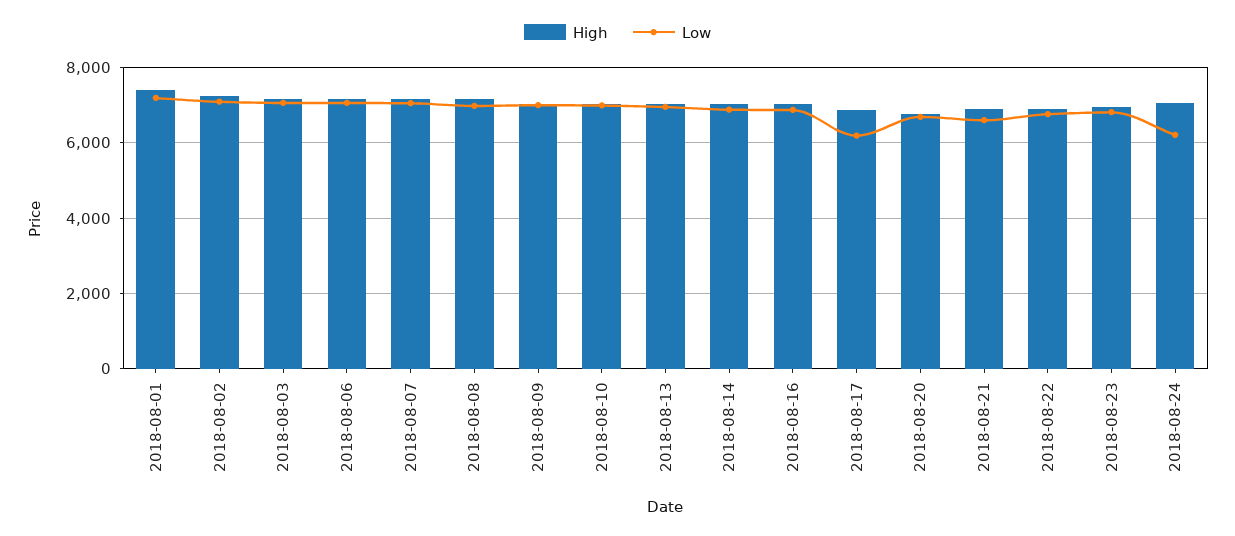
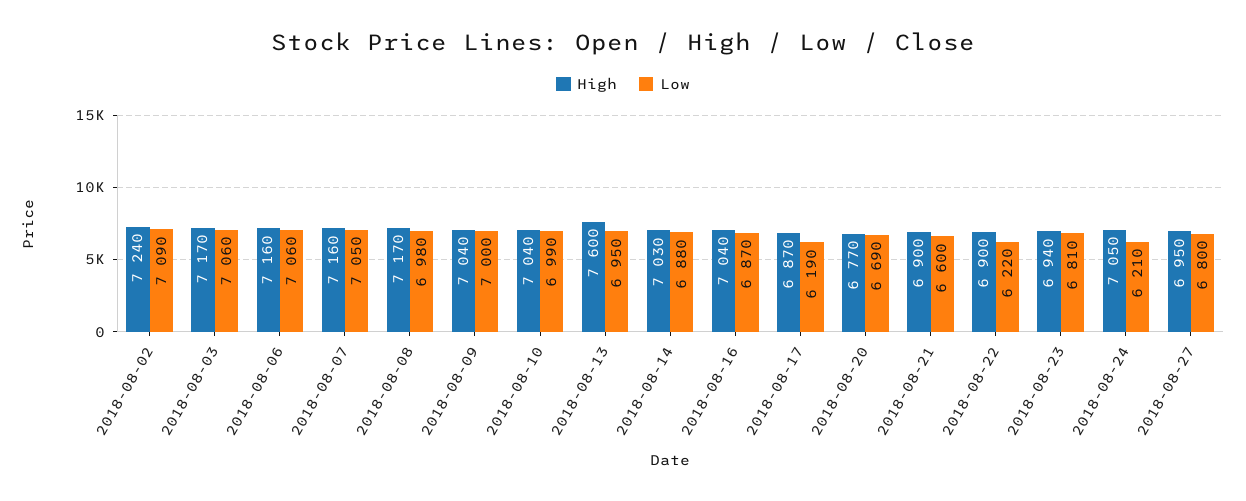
High, 2018-08-01: 7400 -> none
Low, 2018-08-01: 7200 -> none
High, 2018-08-13: 7000 -> 7600
Low, 2018-08-22: 6800 -> 6220
High, 2018-08-27: none -> 6950
Low, 2018-08-27: none -> 6800

